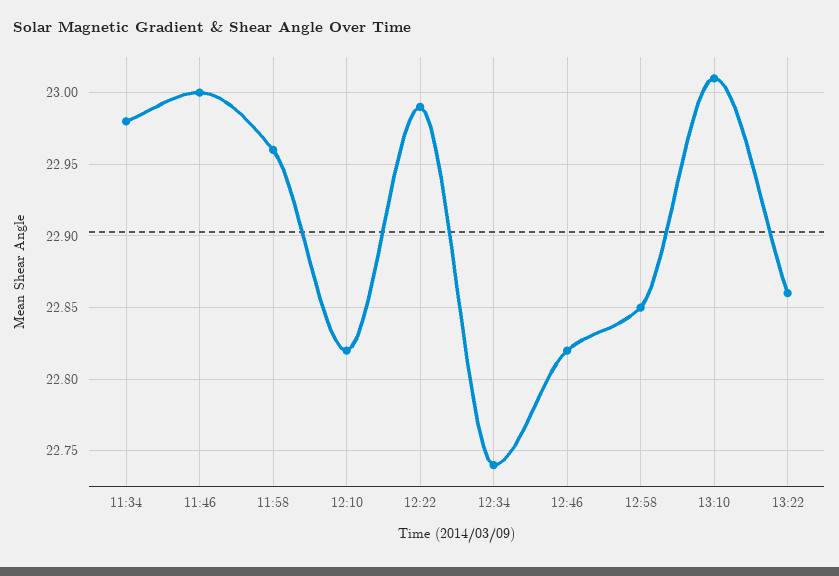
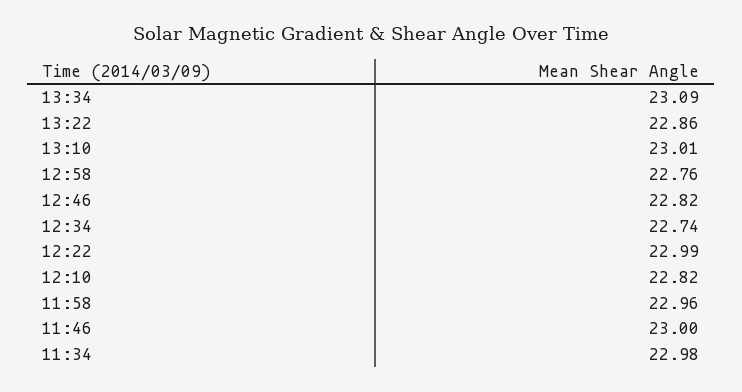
12:58: 22.85 -> 22.76
13:34: none -> 23.09

